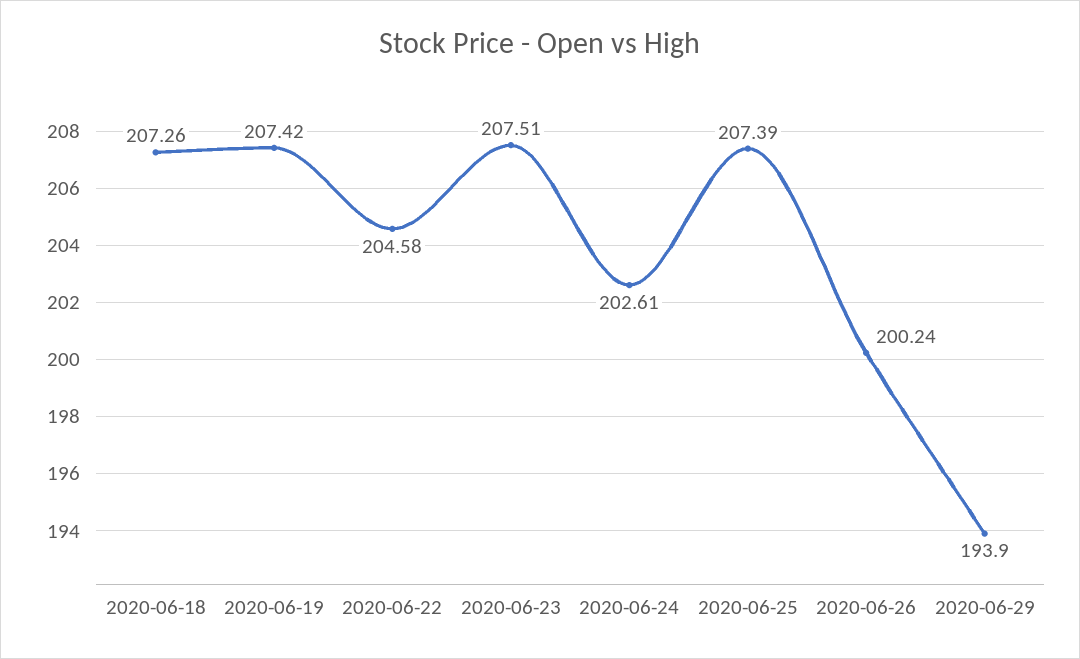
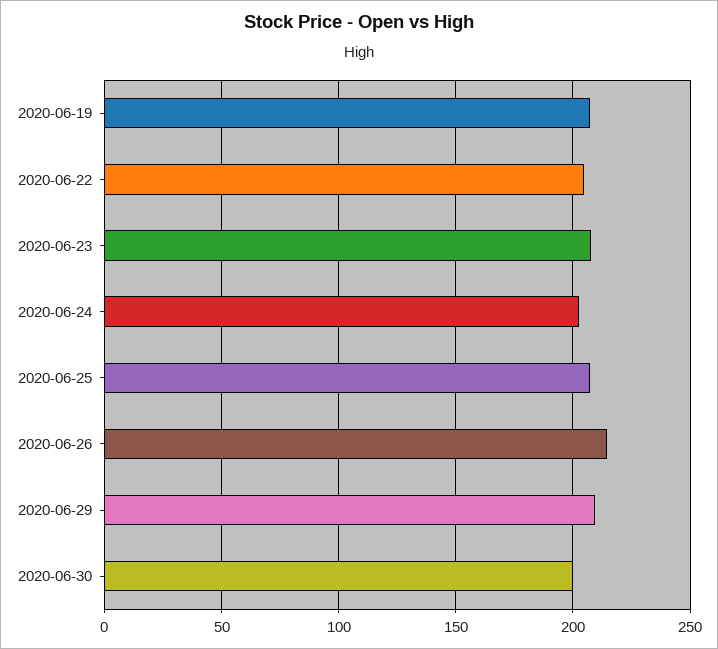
2020-06-18: 207.26 -> none
2020-06-26: 200.24 -> 215
2020-06-29: 193.9 -> 210
2020-06-30: none -> 200

